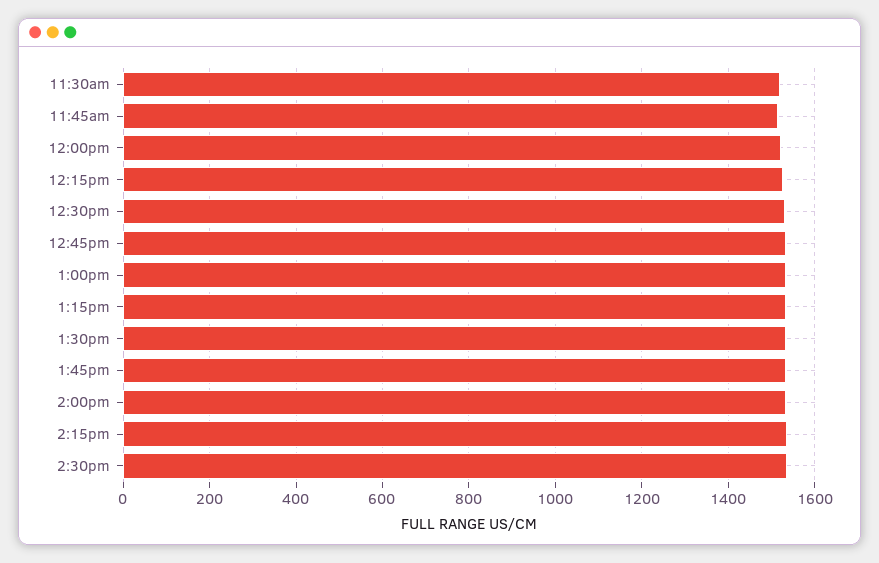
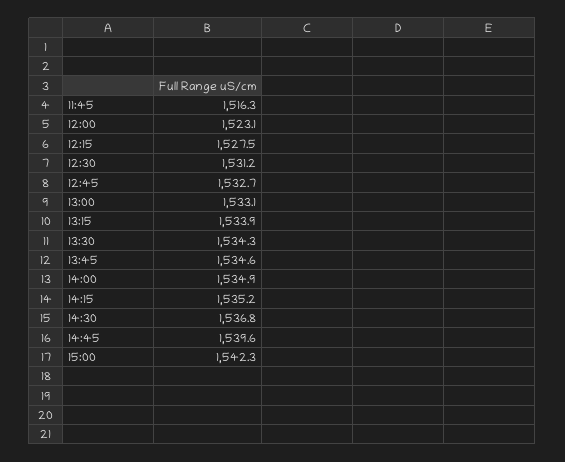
11:30am: 1520 -> none
14:45: none -> 1539.6
15:00: none -> 1542.3

